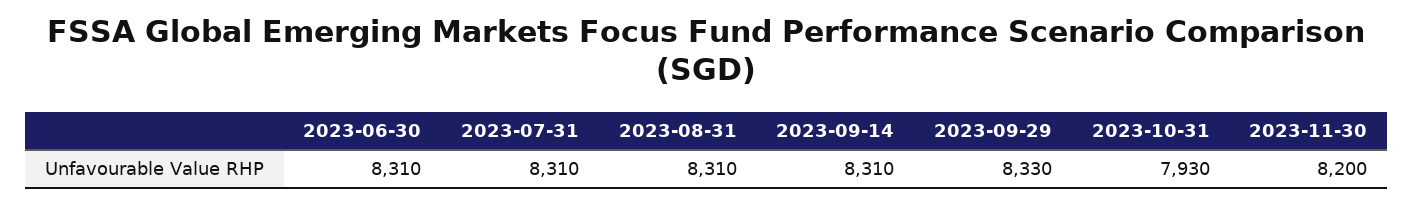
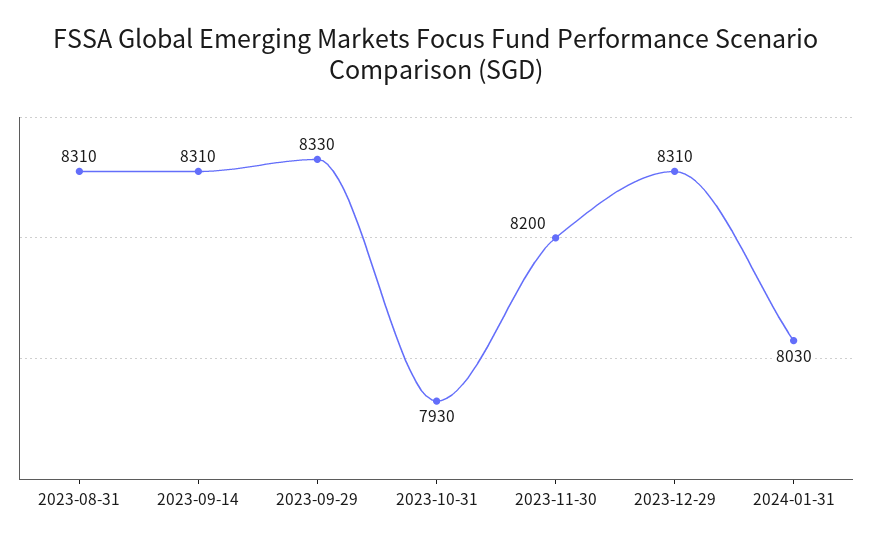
2023-06-30: 8310 -> none
2023-07-31: 8310 -> none
2023-12-29: none -> 8310
2024-01-31: none -> 8030

